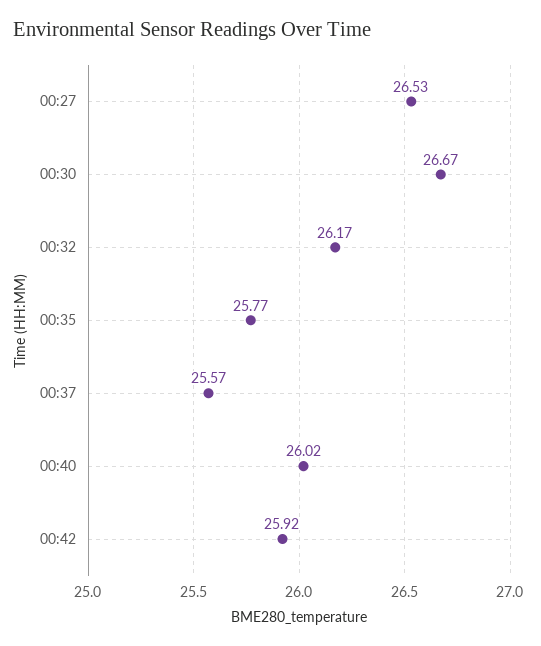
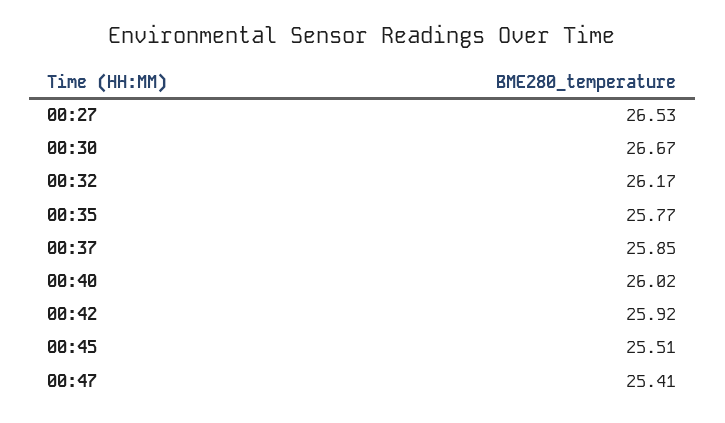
00:37: 25.57 -> 25.85
00:45: none -> 25.51
00:47: none -> 25.41

